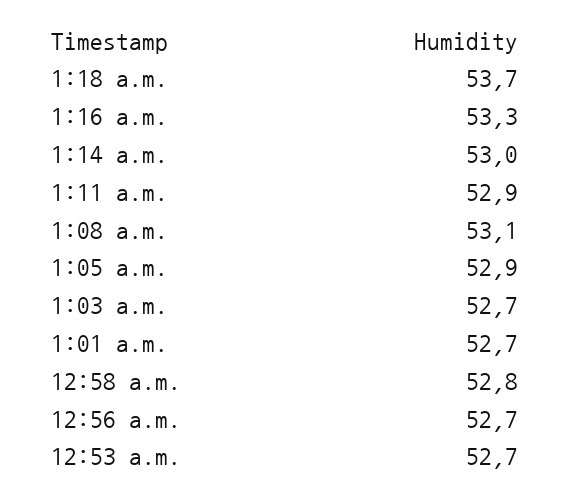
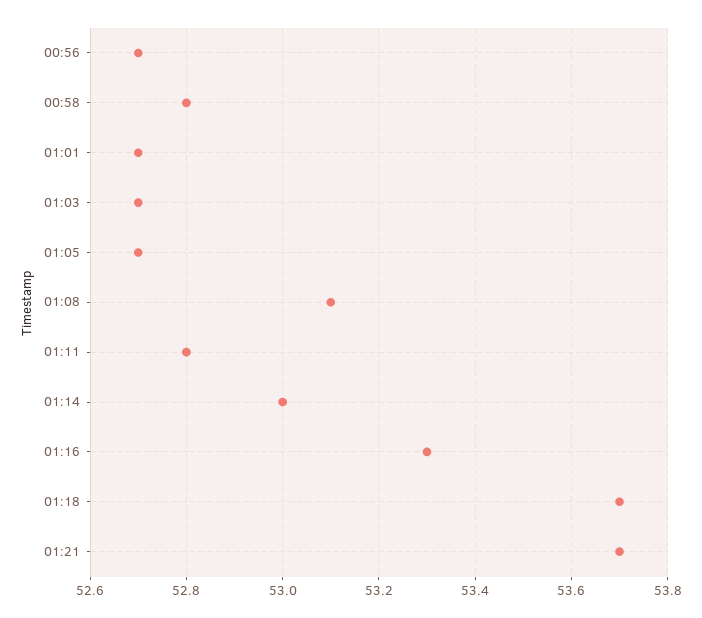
1:11 a.m.: 52.9 -> 52.8
1:05 a.m.: 52.9 -> 52.7
12:53 a.m.: 52.7 -> none
01:21: none -> 53.7

